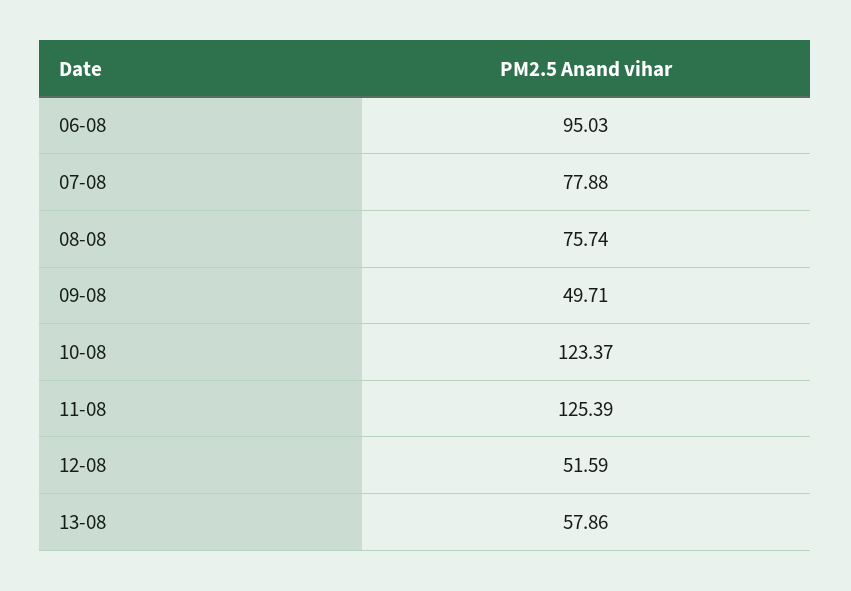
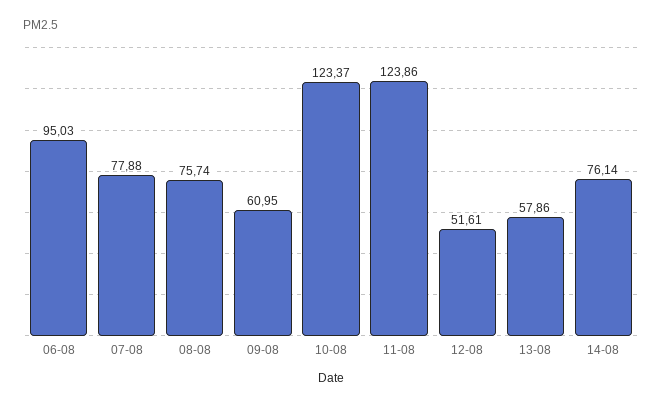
09-08: 49.71 -> 60.95
11-08: 125.39 -> 123.86
12-08: 51.59 -> 51.61
14-08: none -> 76.14

